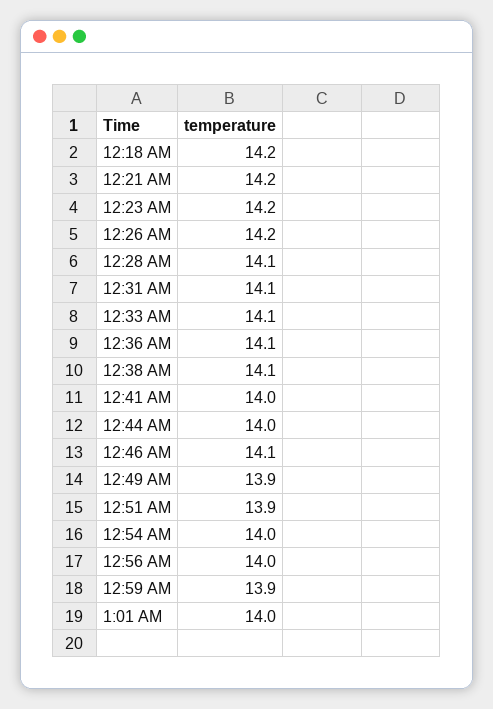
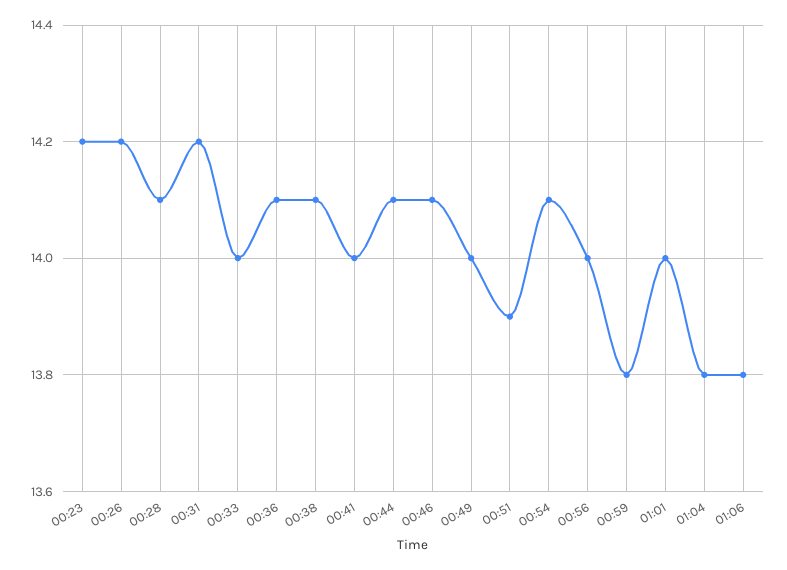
12:18 AM: 14.2 -> none
12:21 AM: 14.2 -> none
12:31 AM: 14.1 -> 14.2
12:33 AM: 14.1 -> 14
12:44 AM: 14 -> 14.1
12:49 AM: 13.9 -> 14
12:54 AM: 14 -> 14.1
12:59 AM: 13.9 -> 13.8
01:04: none -> 13.8
01:06: none -> 13.8

